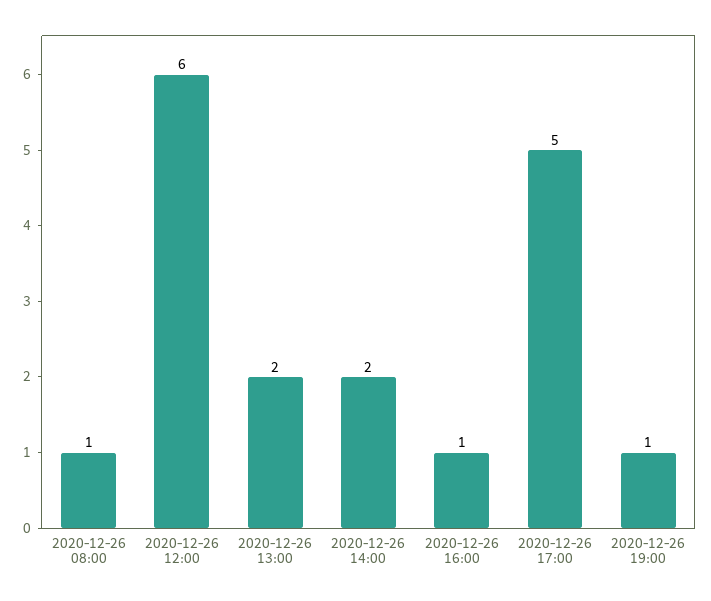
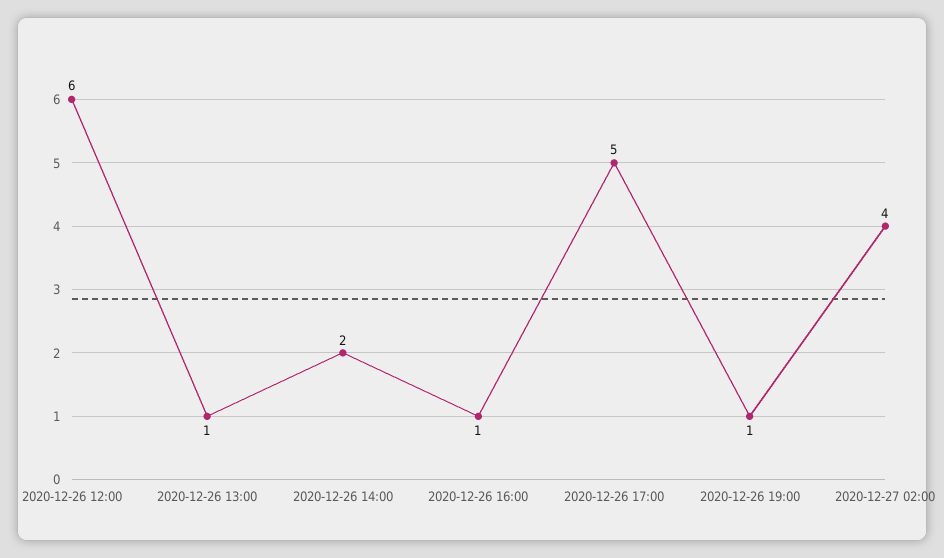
2020-12-26 08:00: 1 -> none
2020-12-26 13:00: 2 -> 1
2020-12-27 02:00: none -> 4

